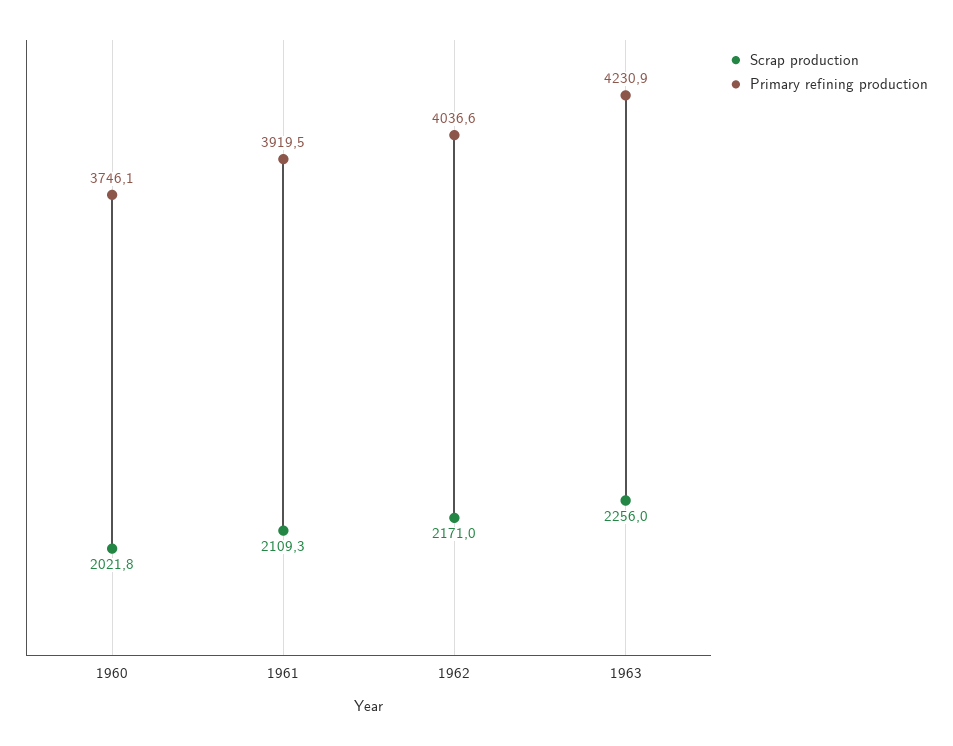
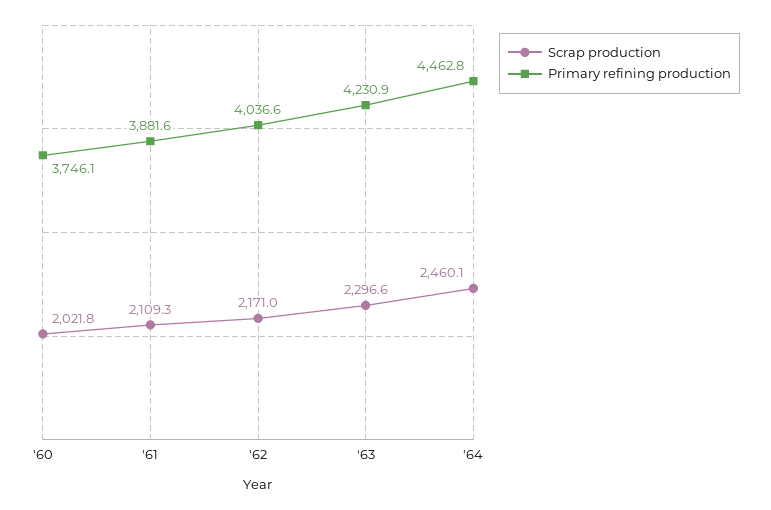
Primary refining production, 1961: 3919.5 -> 3881.6
Scrap production, 1963: 2256 -> 2296.6
Scrap production, '64: none -> 2460.1
Primary refining production, '64: none -> 4462.8

